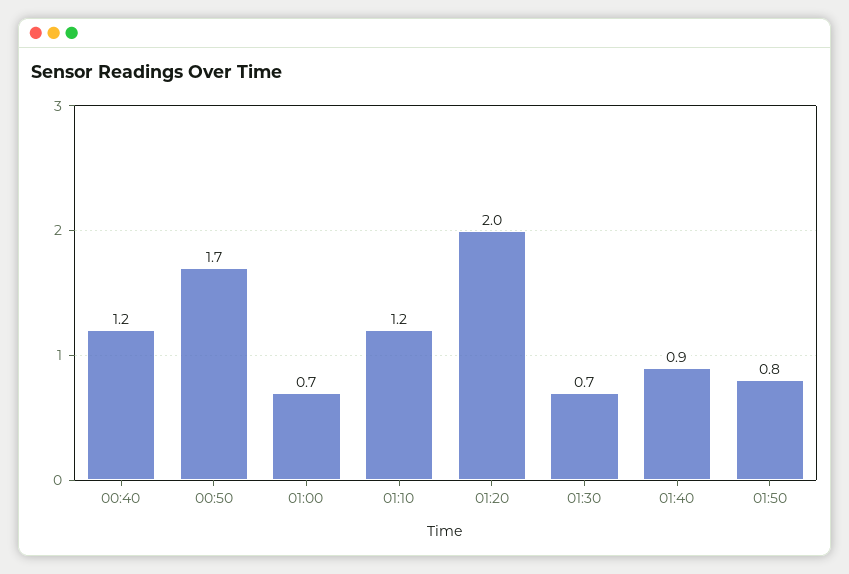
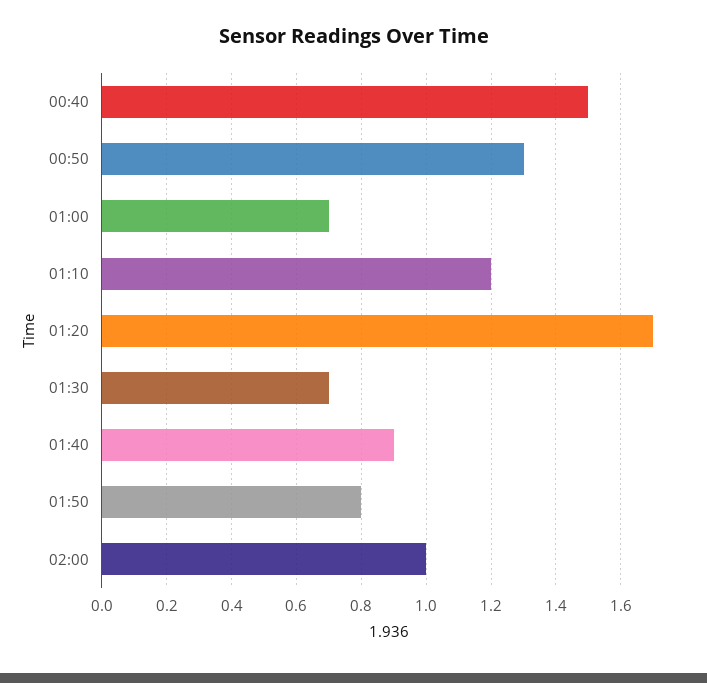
00:40: 1.2 -> 1.5
00:50: 1.7 -> 1.3
01:20: 2 -> 1.7
02:00: none -> 1

